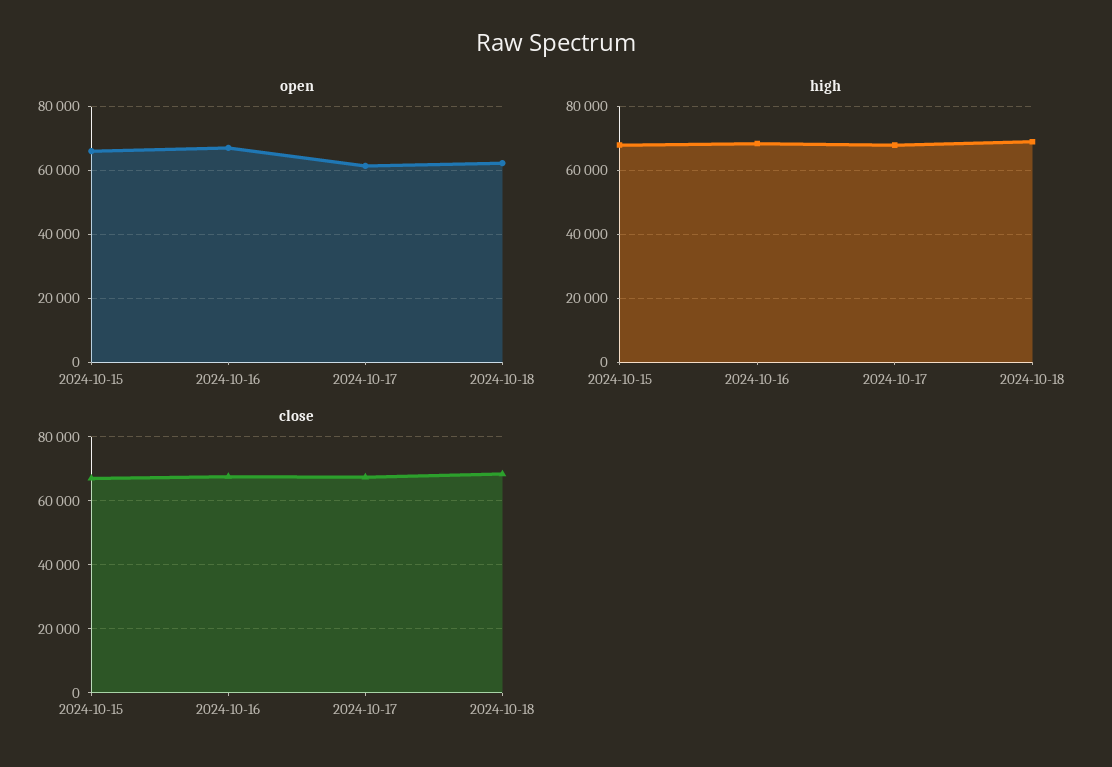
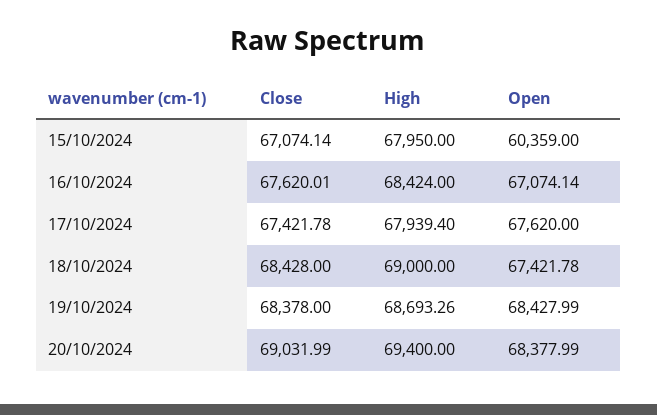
open, 2024-10-15: 66000 -> 60359
open, 2024-10-17: 62000 -> 67620
open, 2024-10-18: 62000 -> 67421.78
close, 19/10/2024: none -> 68378
high, 19/10/2024: none -> 68693.26
open, 19/10/2024: none -> 68427.99
close, 20/10/2024: none -> 69031.99
high, 20/10/2024: none -> 69400
open, 20/10/2024: none -> 68377.99

